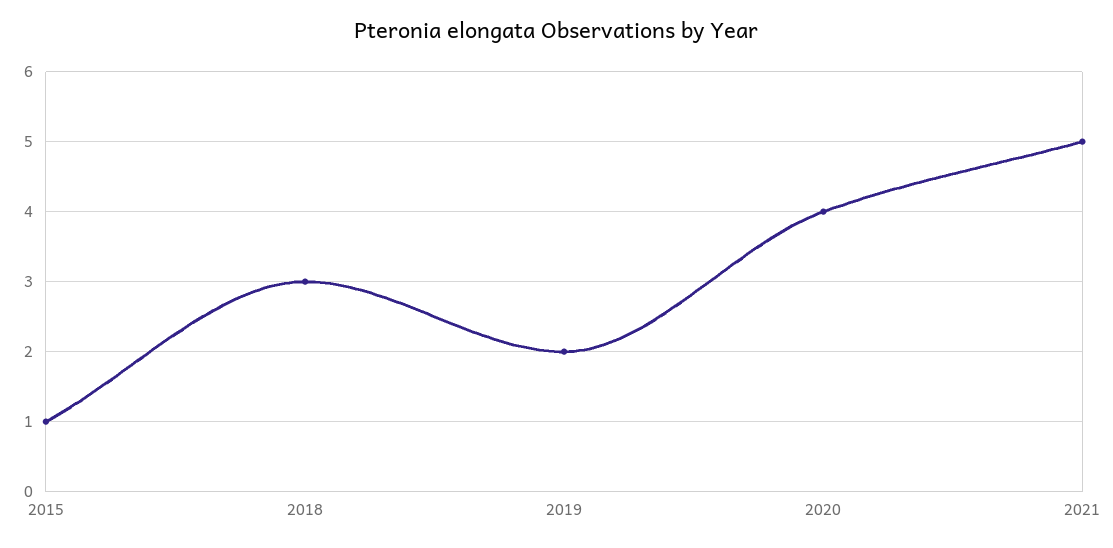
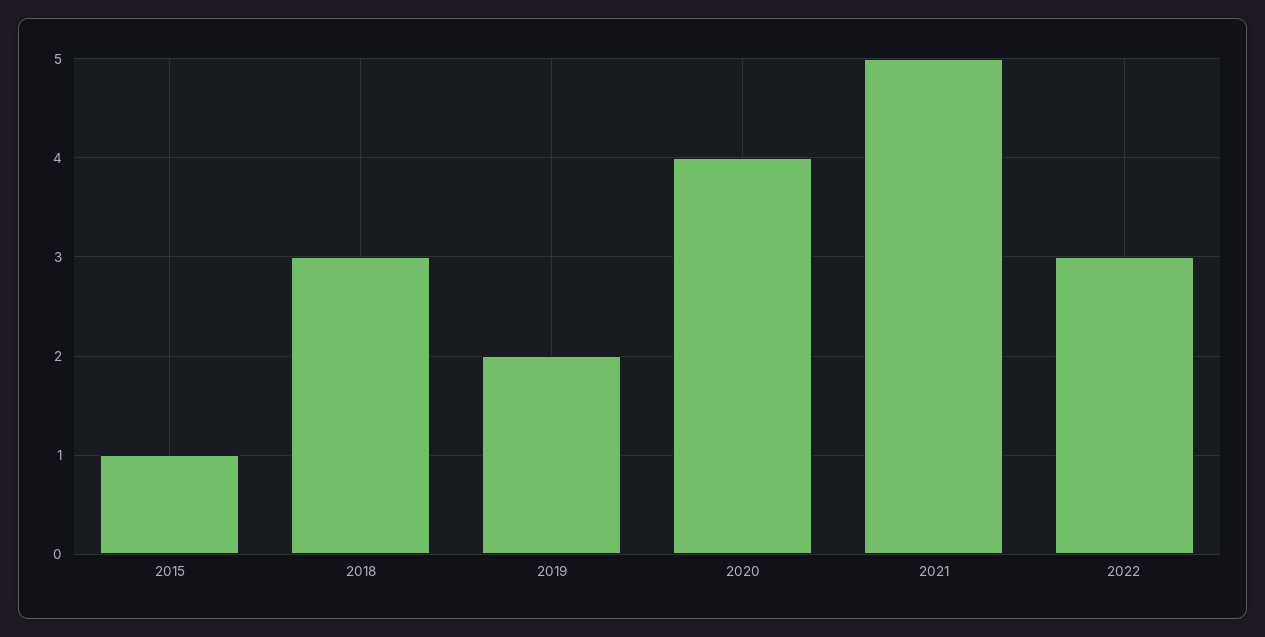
2022: none -> 3

